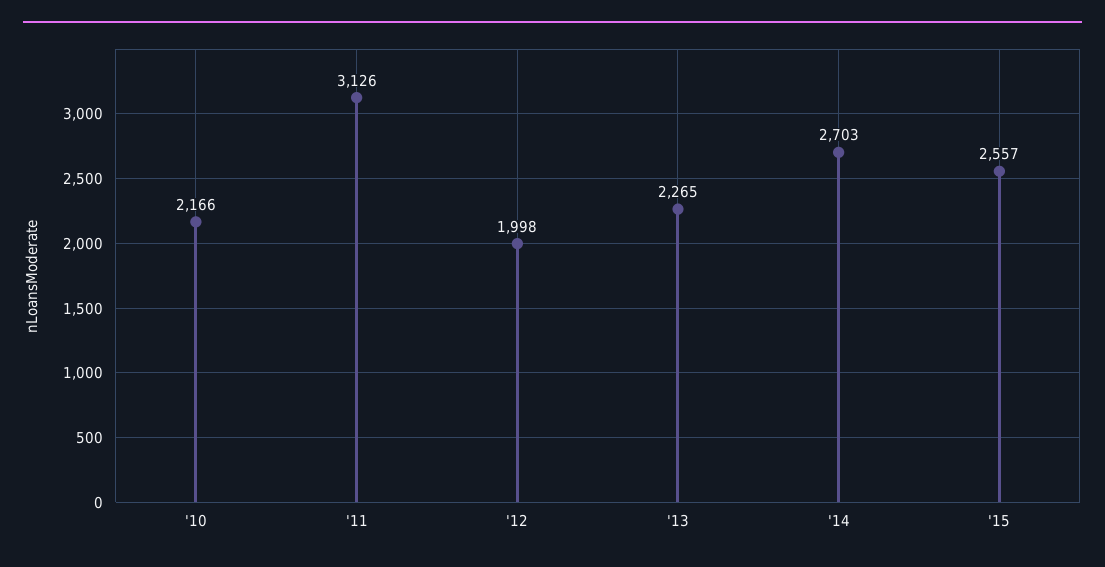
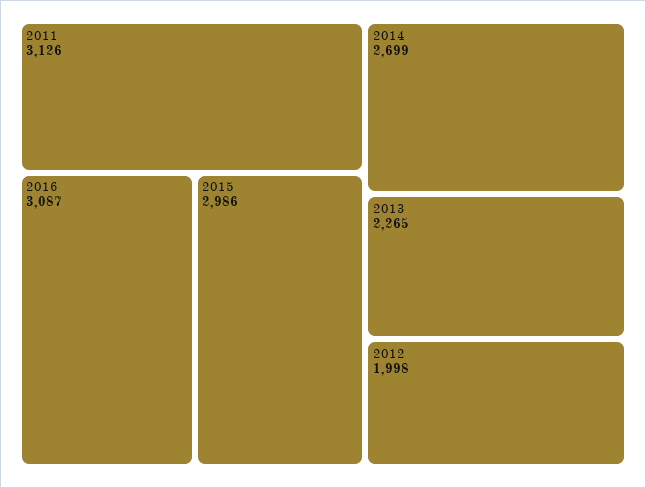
'10: 2166 -> none
'14: 2703 -> 2699
'15: 2557 -> 2986
2016: none -> 3087

